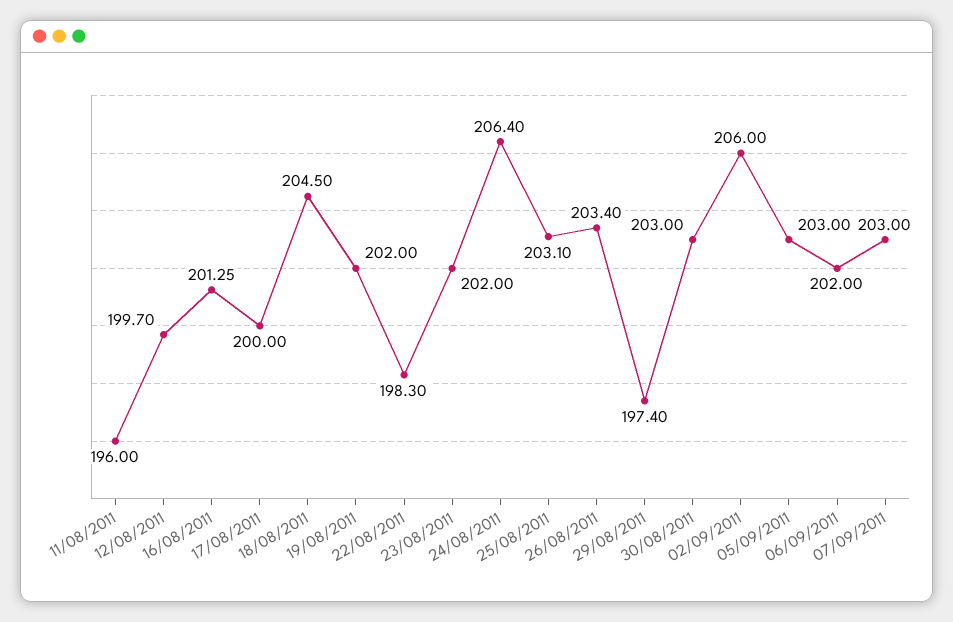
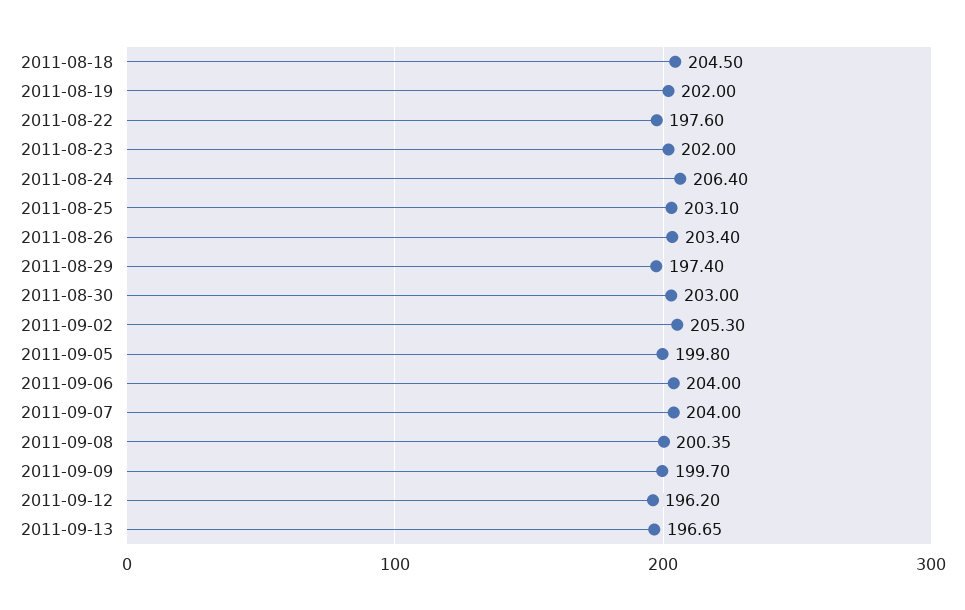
11/08/2011: 196 -> none
12/08/2011: 199.7 -> none
16/08/2011: 201.25 -> none
17/08/2011: 200 -> none
22/08/2011: 198.3 -> 197.6
02/09/2011: 206 -> 205.3
05/09/2011: 203 -> 199.8
06/09/2011: 202 -> 204
07/09/2011: 203 -> 204
2011-09-08: none -> 200.35
2011-09-09: none -> 199.7
2011-09-12: none -> 196.2
2011-09-13: none -> 196.65

